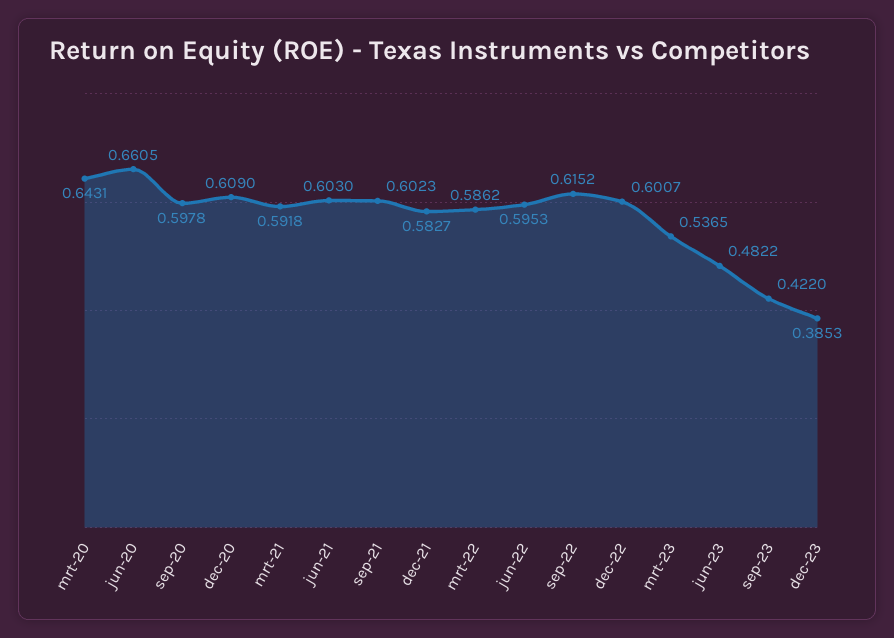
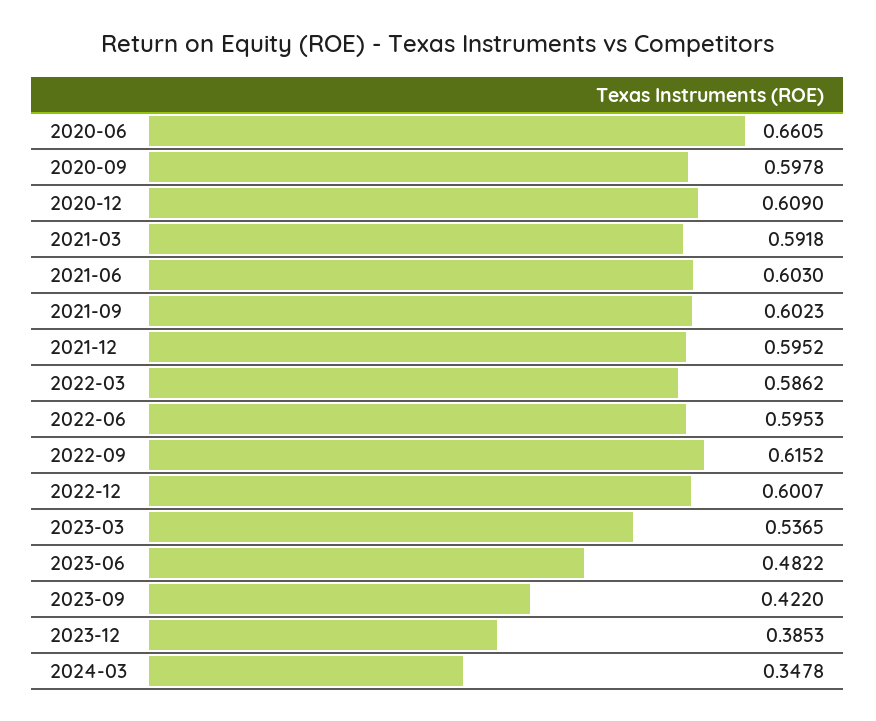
mrt-20: 0.6431 -> none
dec-21: 0.5827 -> 0.5952
2024-03: none -> 0.3478

